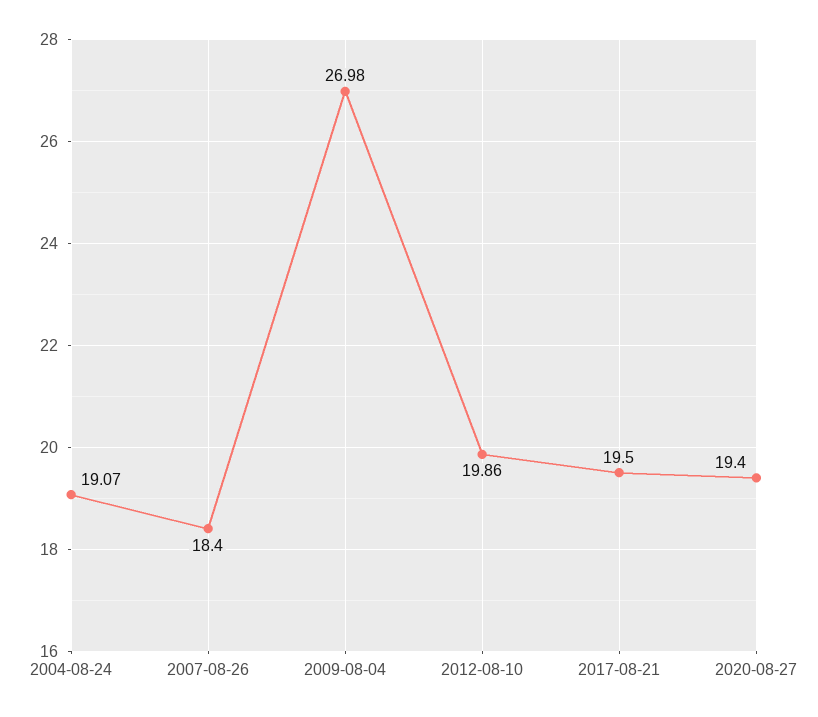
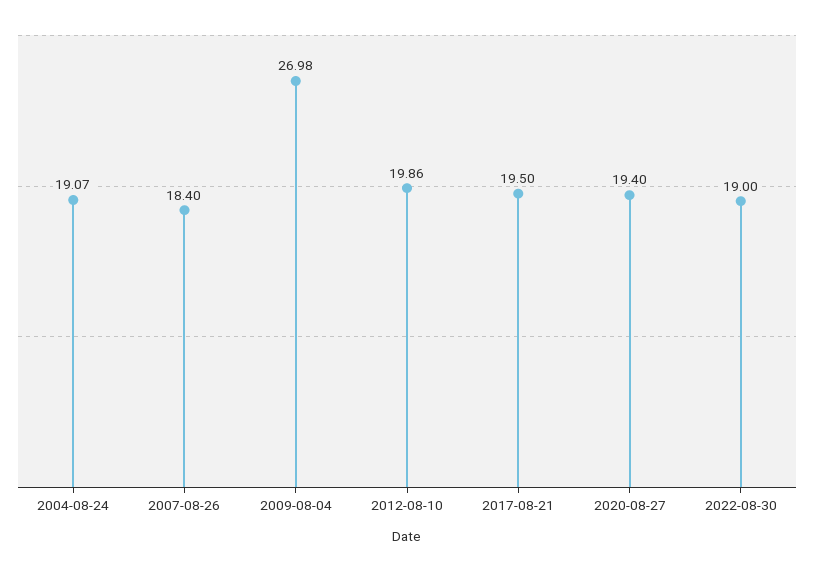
2022-08-30: none -> 19

